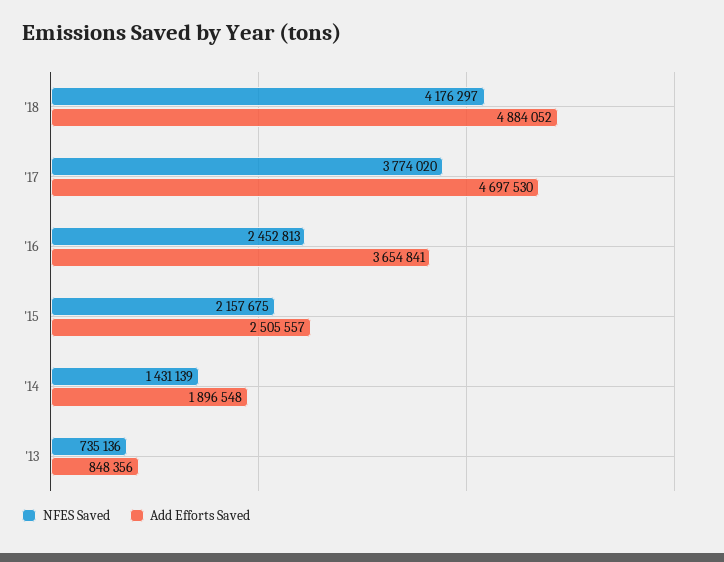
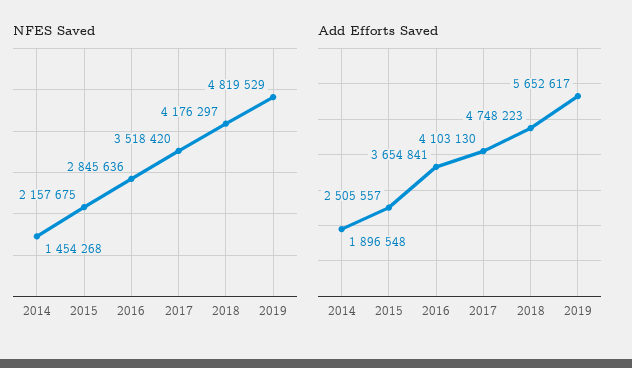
Add Efforts Saved, '18: 4884052 -> 4748223
NFES Saved, '17: 3774020 -> 3518420
Add Efforts Saved, '17: 4697530 -> 4103130
NFES Saved, '16: 2452813 -> 2845636
NFES Saved, '14: 1431139 -> 1454268
NFES Saved, '13: 735136 -> none
Add Efforts Saved, '13: 848356 -> none
NFES Saved, 2019: none -> 4819529
Add Efforts Saved, 2019: none -> 5652617

